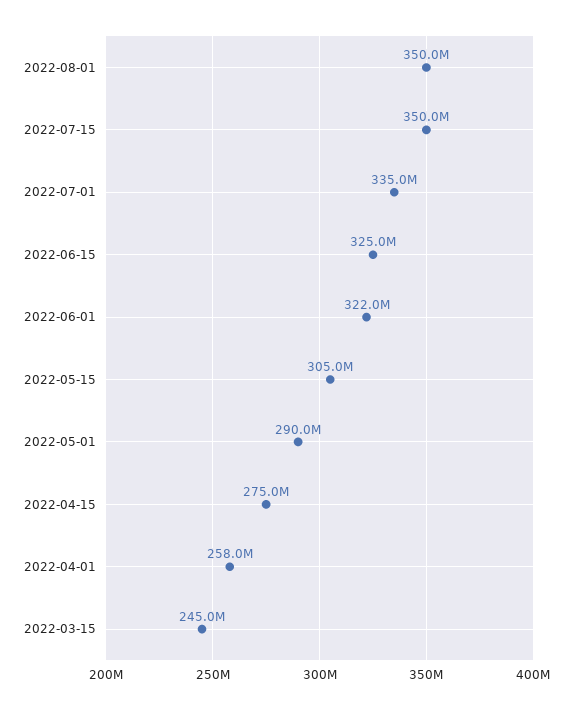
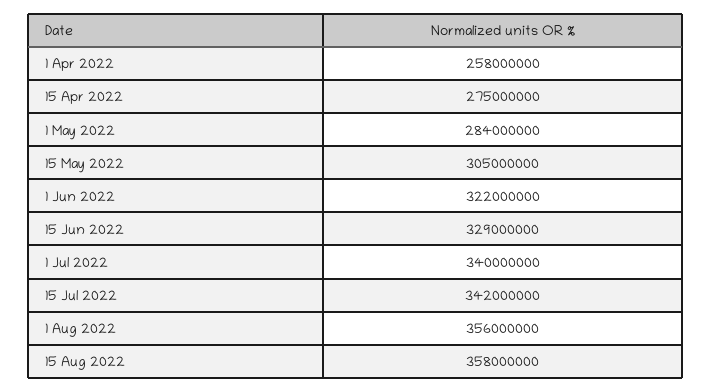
2022-08-01: 350000000 -> 356000000
2022-07-15: 350000000 -> 342000000
2022-07-01: 335000000 -> 340000000
2022-06-15: 325000000 -> 329000000
2022-05-01: 290000000 -> 284000000
2022-03-15: 245000000 -> none
15 Aug 2022: none -> 358000000

